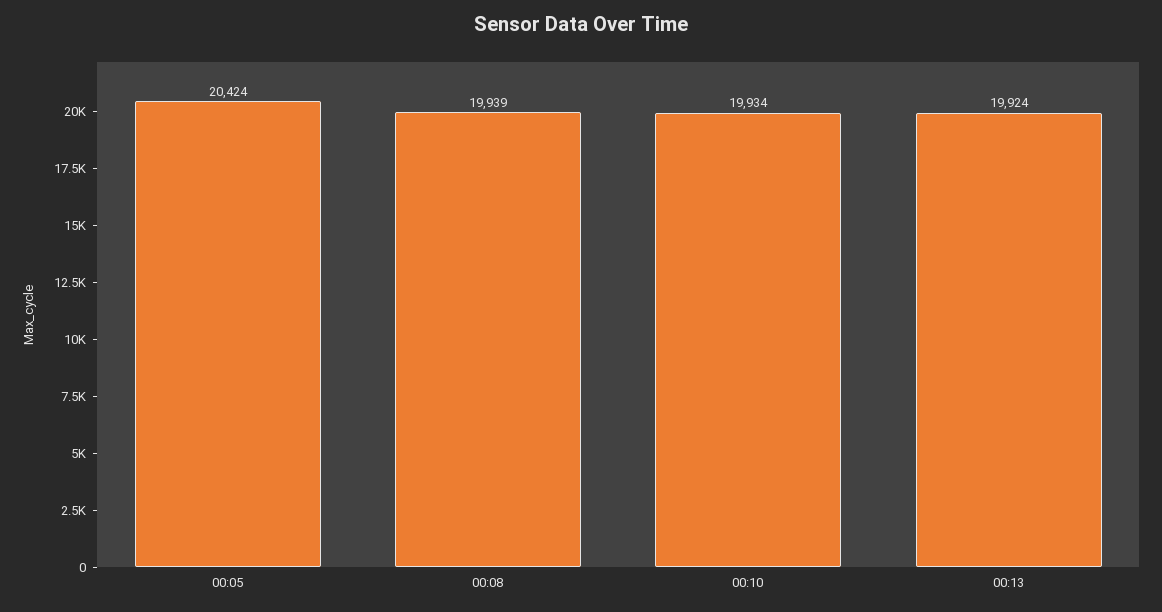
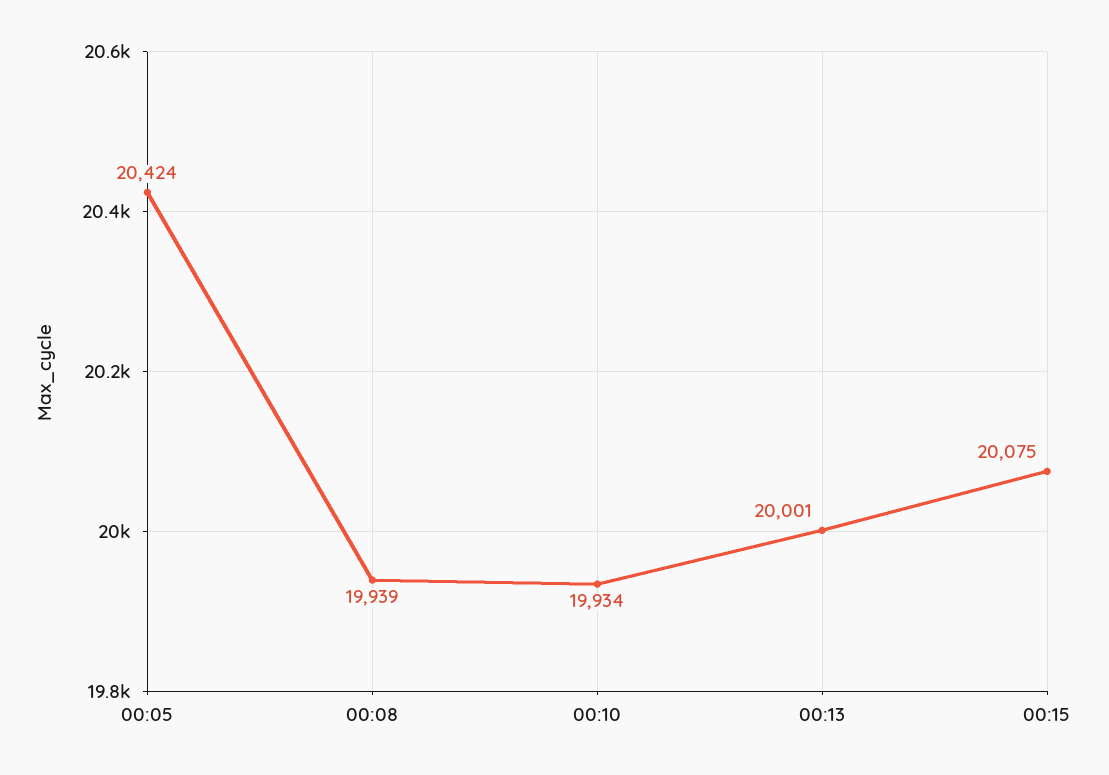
00:13: 19924 -> 20001
00:15: none -> 20075

